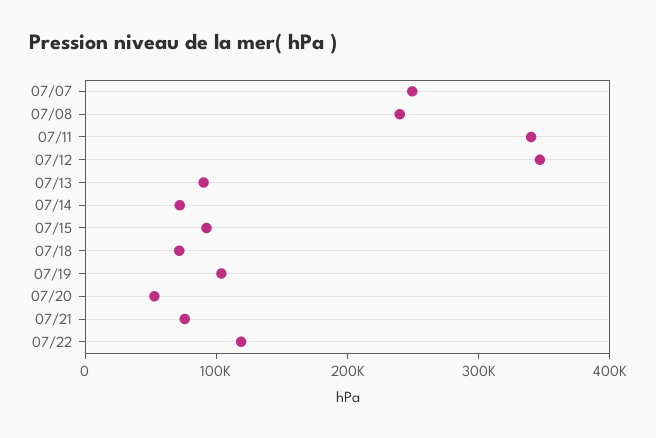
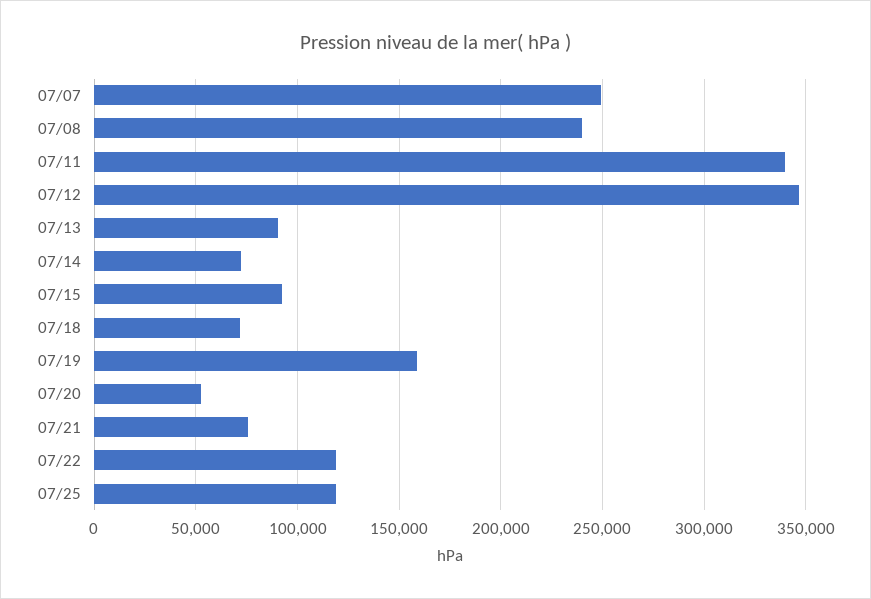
07/19: 100000 -> 160000
07/25: none -> 120000

